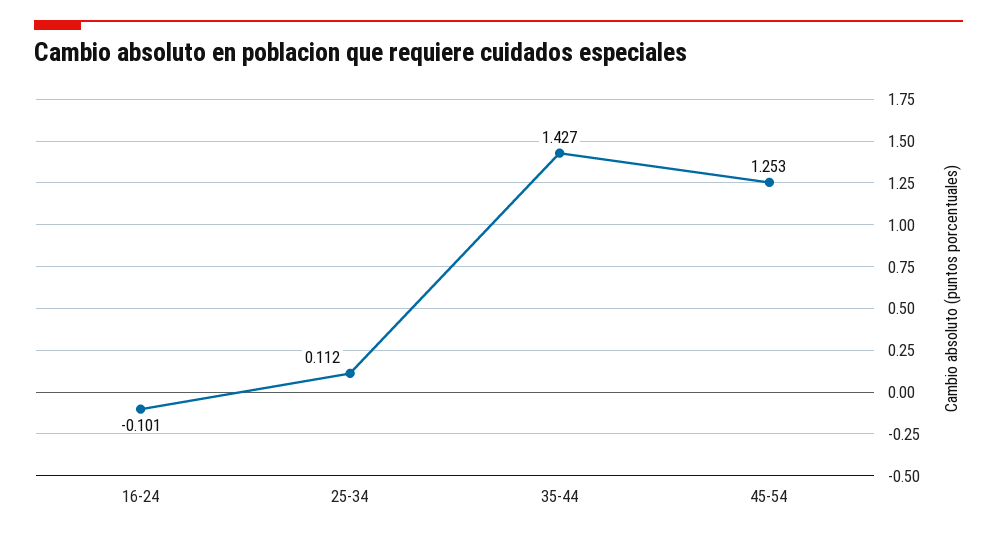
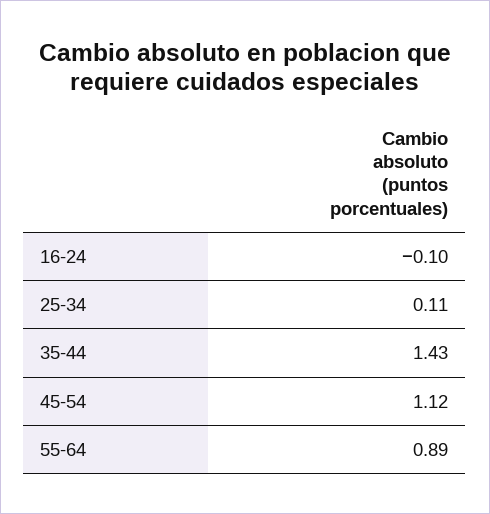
45-54: 1.253 -> 1.12
55-64: none -> 0.89

